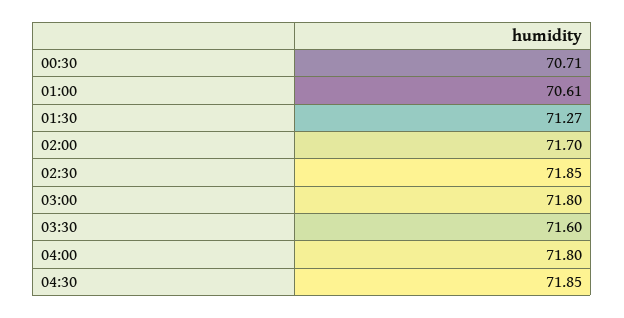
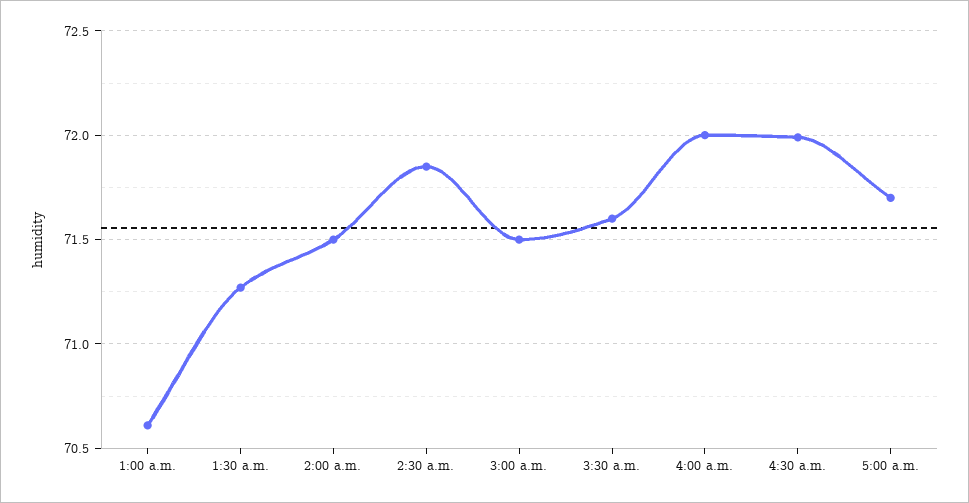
00:30: 70.71 -> none
02:00: 71.7 -> 71.5
03:00: 71.8 -> 71.5
04:00: 71.8 -> 72
04:30: 71.85 -> 72
5:00 a.m.: none -> 71.7

